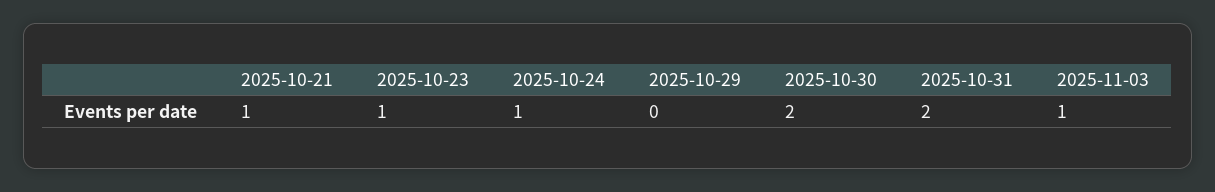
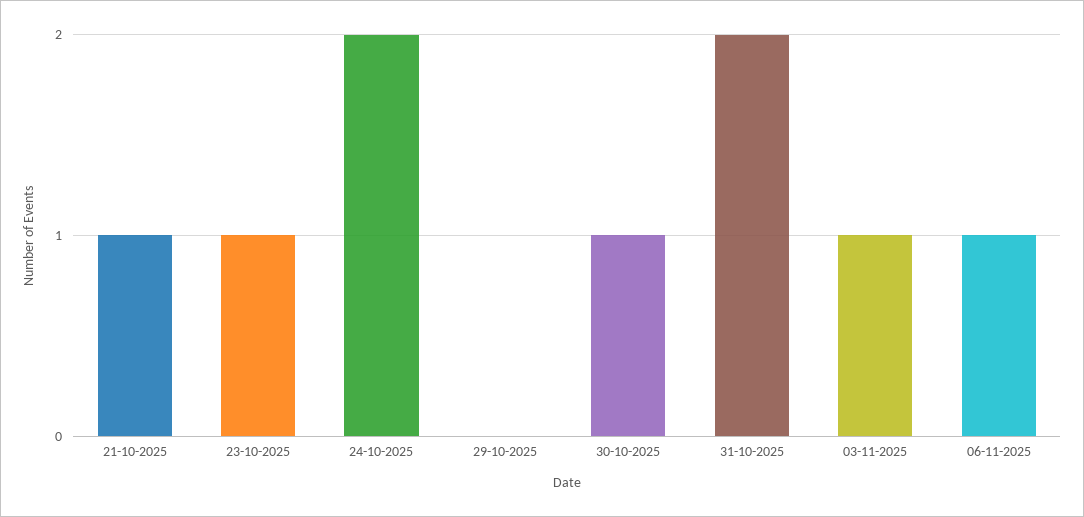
2025-10-24: 1 -> 2
2025-10-30: 2 -> 1
06-11-2025: none -> 1

